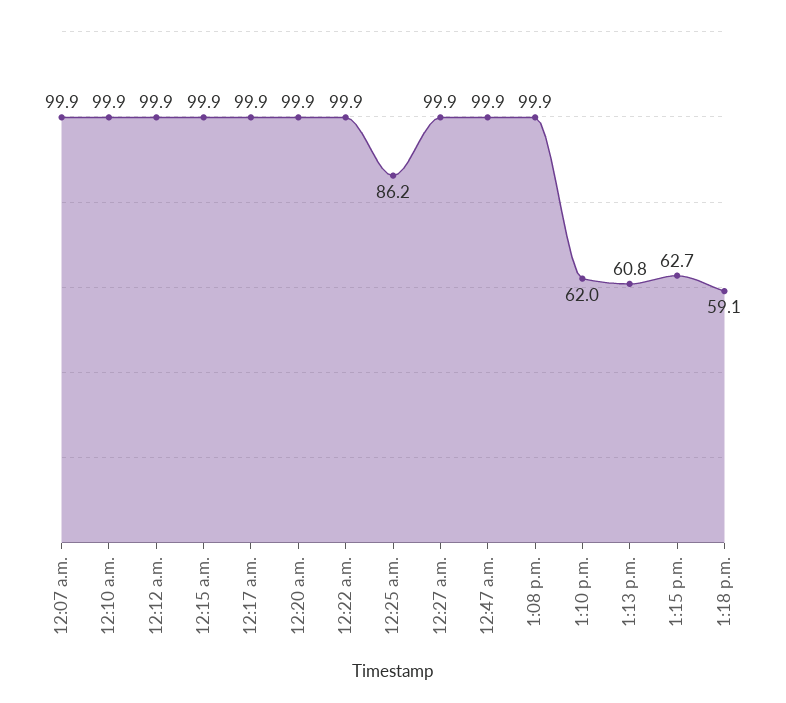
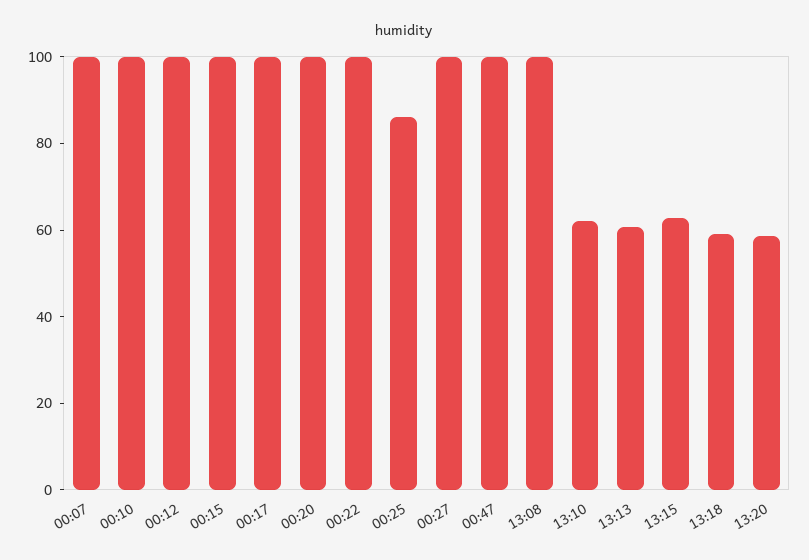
13:20: none -> 60

